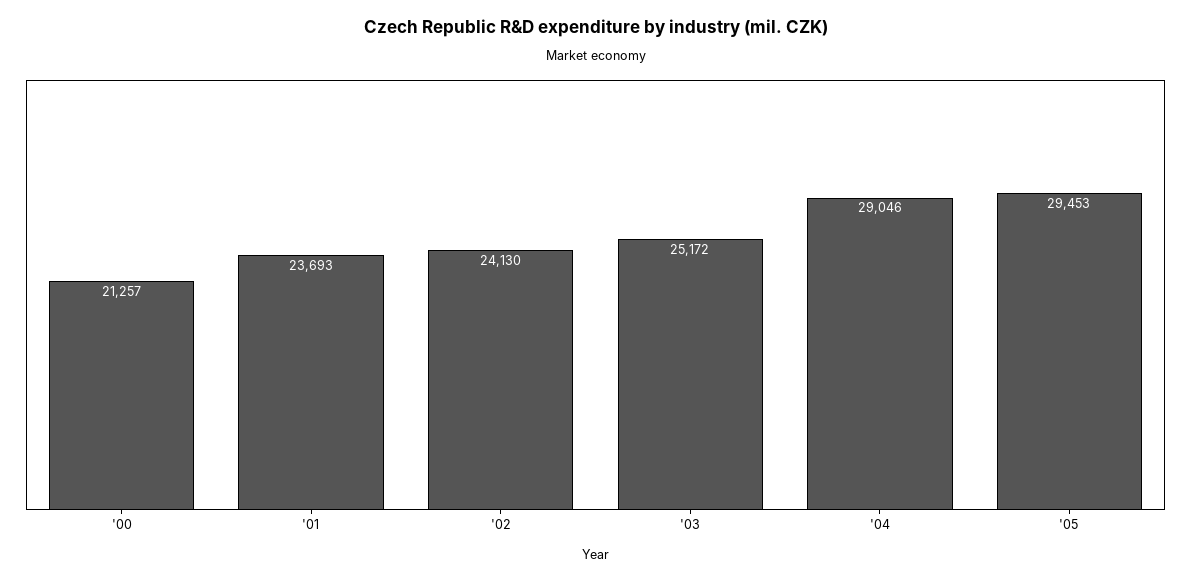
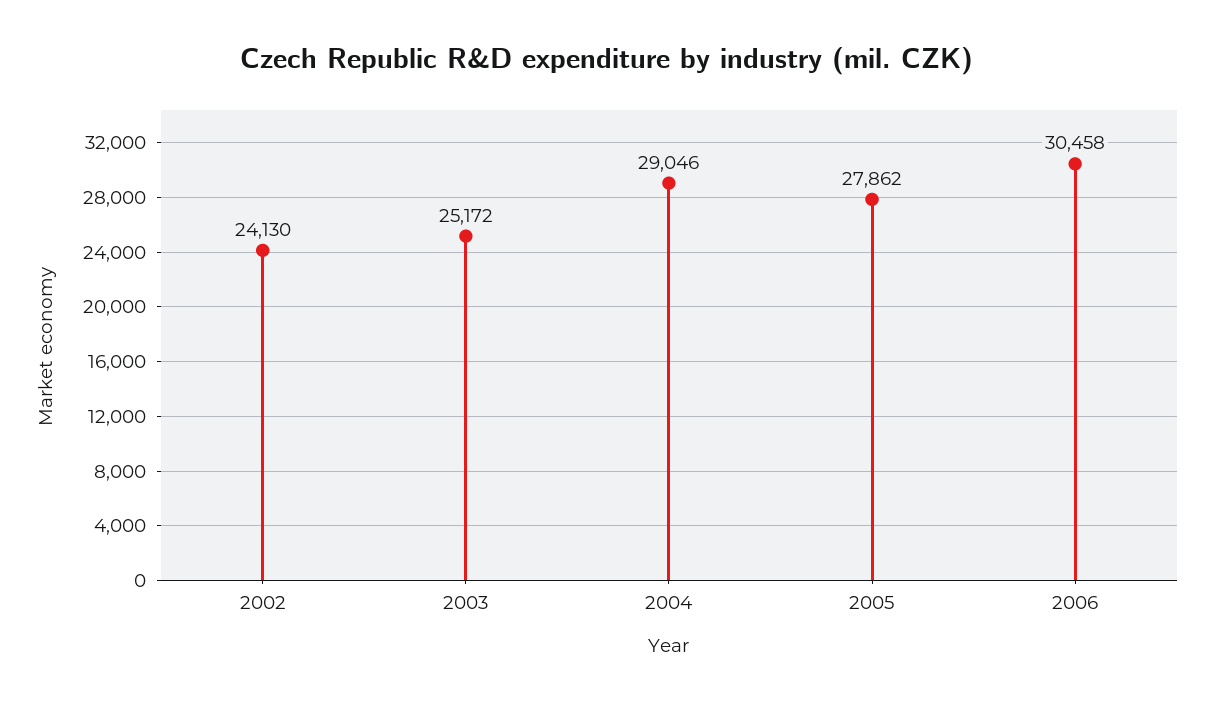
'00: 21257 -> none
'01: 23693 -> none
'05: 29453 -> 27862
2006: none -> 30458

